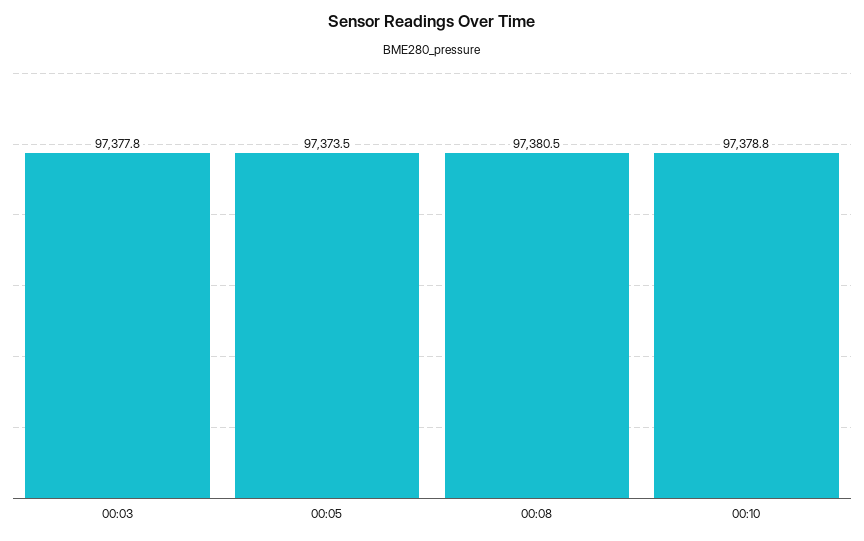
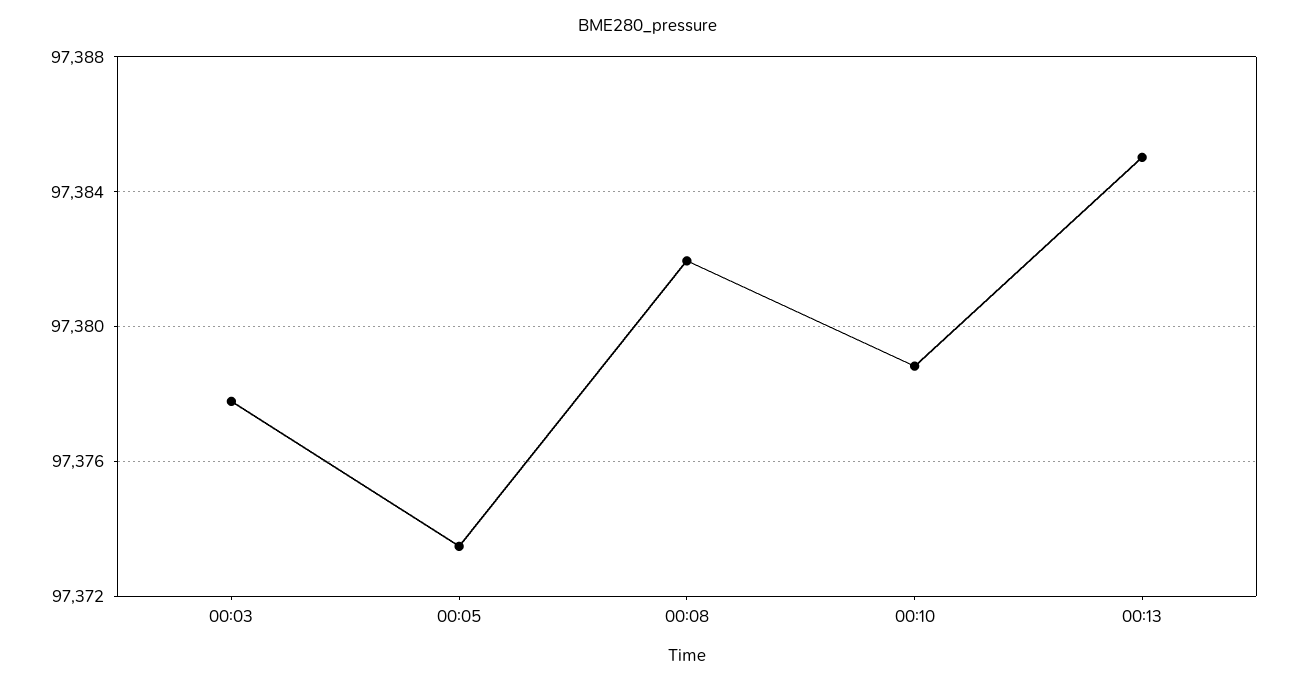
00:08: 97380.5 -> 97382
00:13: none -> 97385

